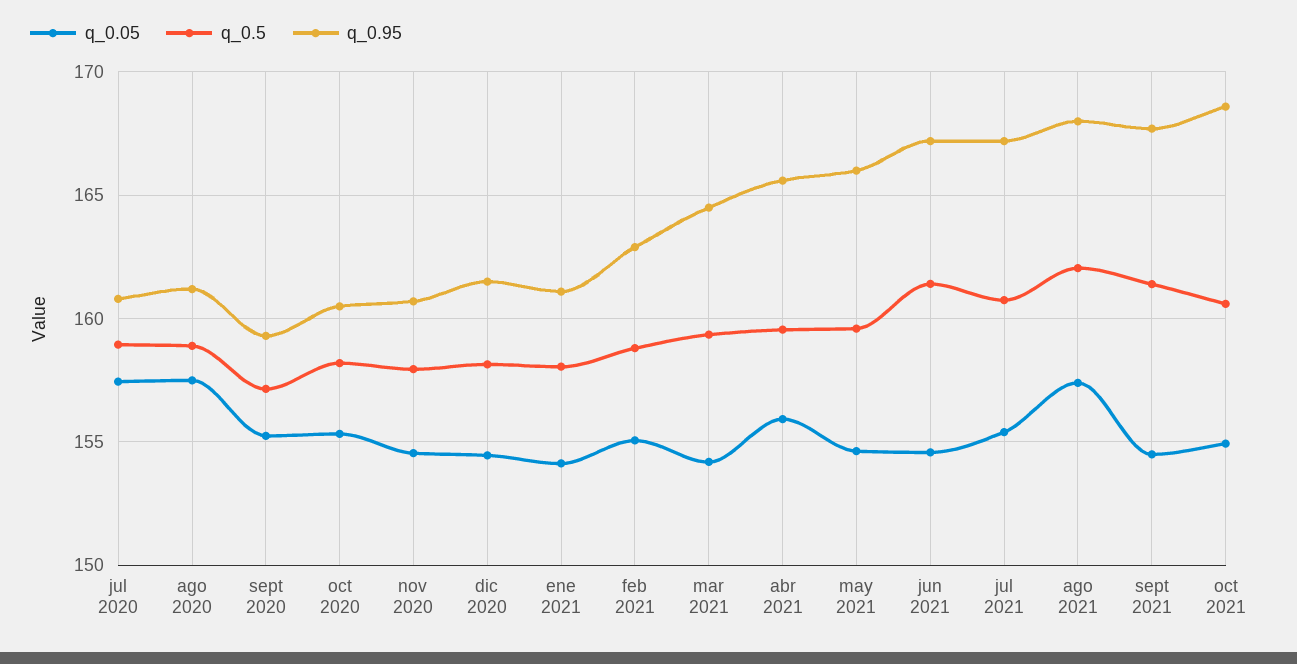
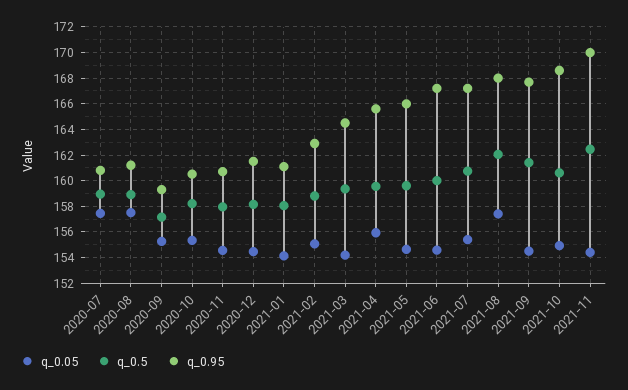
q_0.5, jun 2021: 161.5 -> 160
q_0.05, 2021-11: none -> 154.5
q_0.5, 2021-11: none -> 162.5
q_0.95, 2021-11: none -> 170

